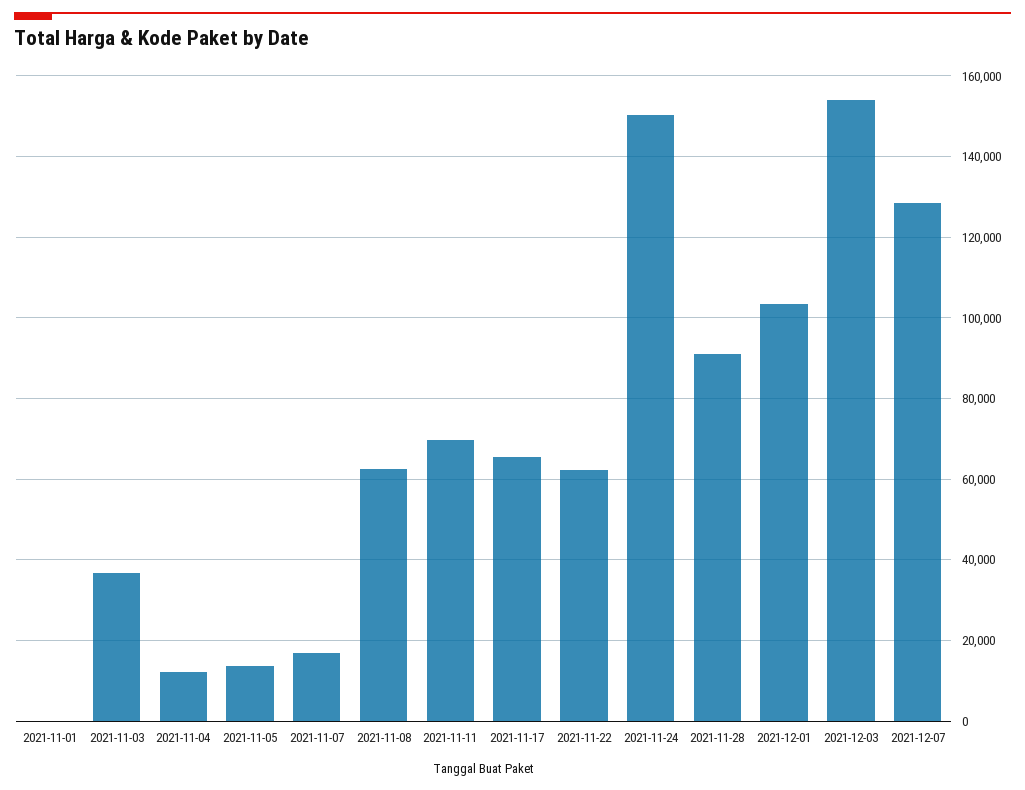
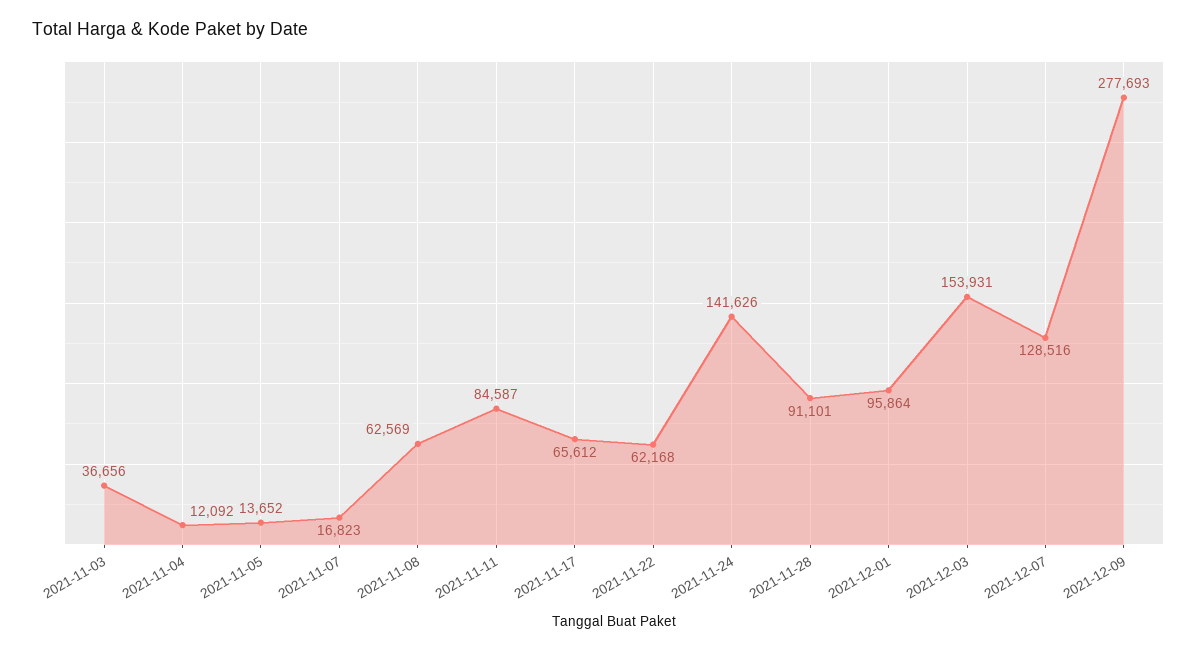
2021-11-01: 0 -> none
2021-11-11: 70000 -> 84587
2021-11-24: 150000 -> 141626
2021-12-01: 104000 -> 95864
2021-12-09: none -> 277693

